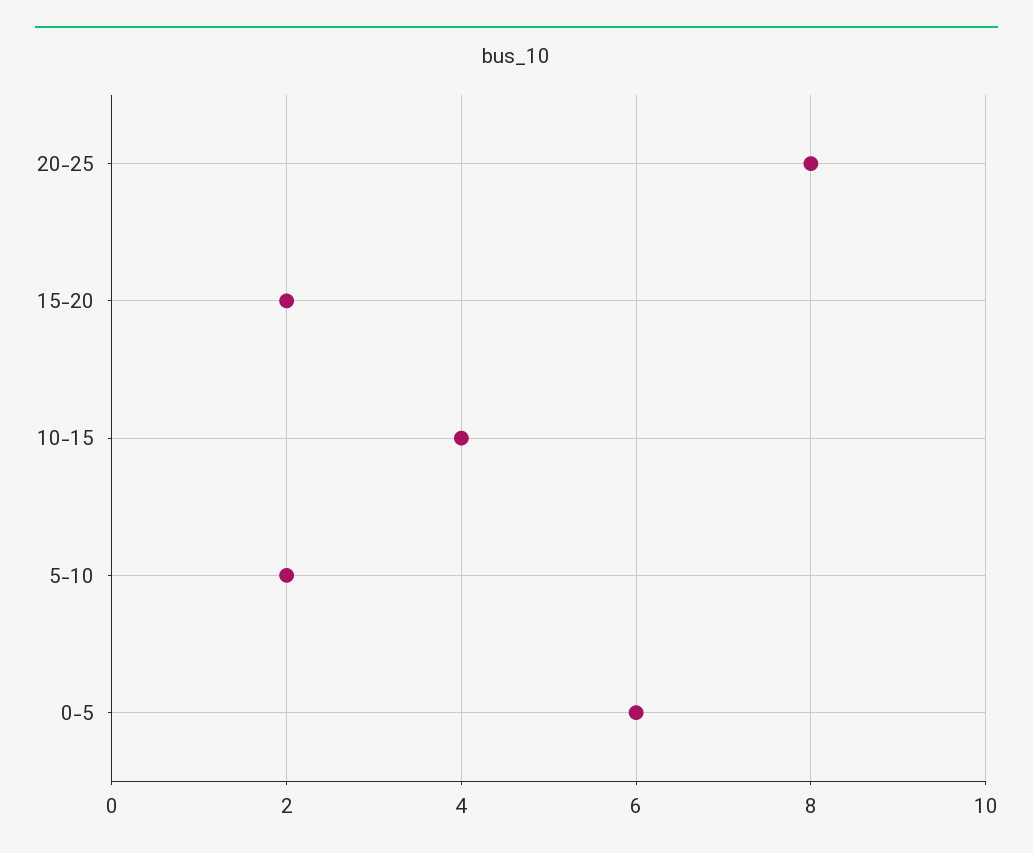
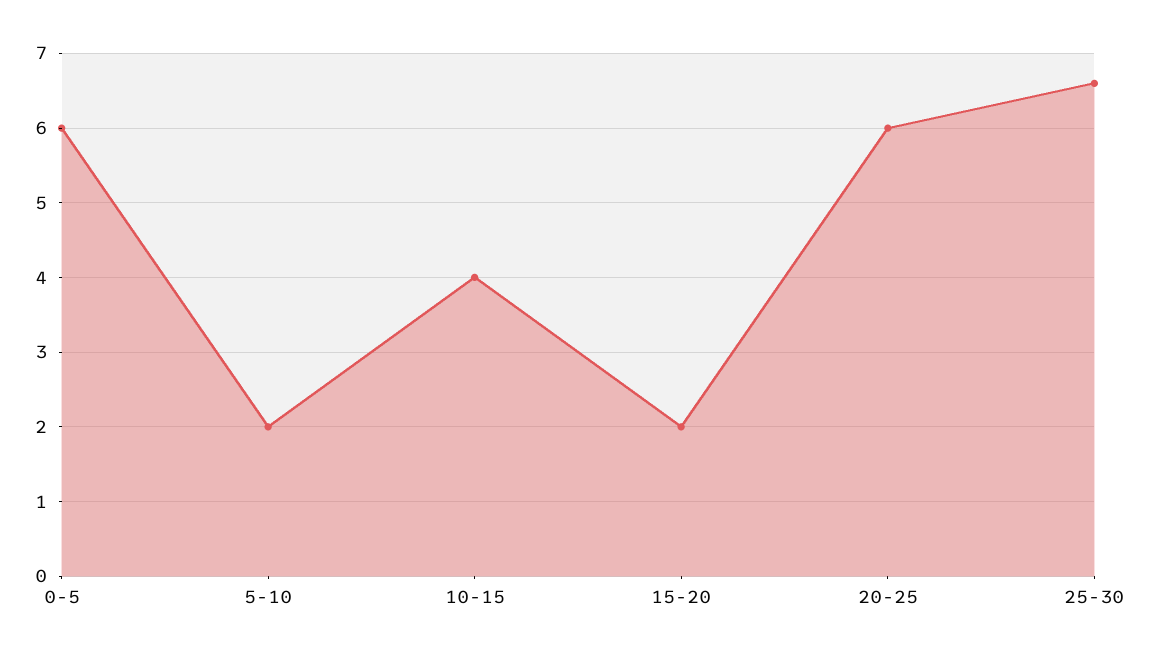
20-25: 8 -> 6
25-30: none -> 6.6

